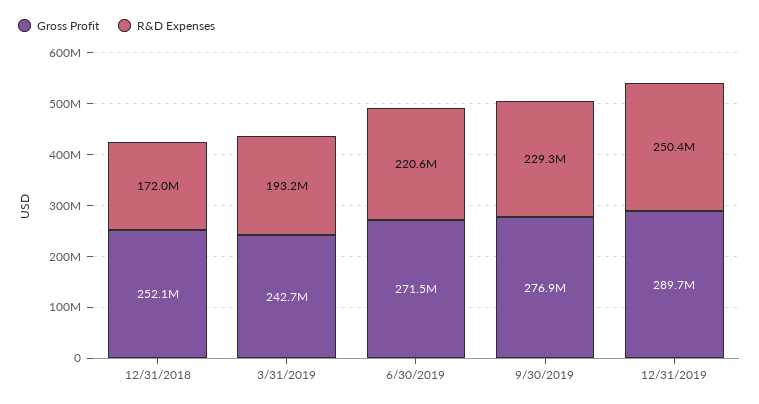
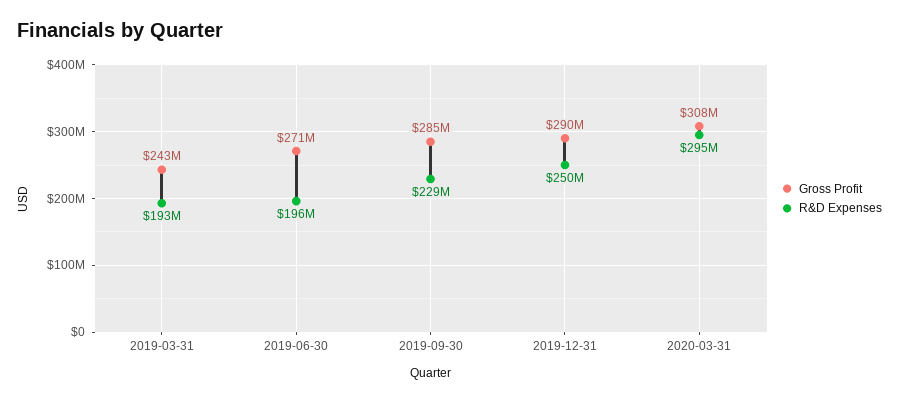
Gross Profit, 12/31/2018: 252100000 -> none
R&D Expenses, 12/31/2018: 172000000 -> none
R&D Expenses, 6/30/2019: 220600000 -> 196000000
Gross Profit, 9/30/2019: 276900000 -> 285000000
Gross Profit, 2020-03-31: none -> 308000000
R&D Expenses, 2020-03-31: none -> 295000000

